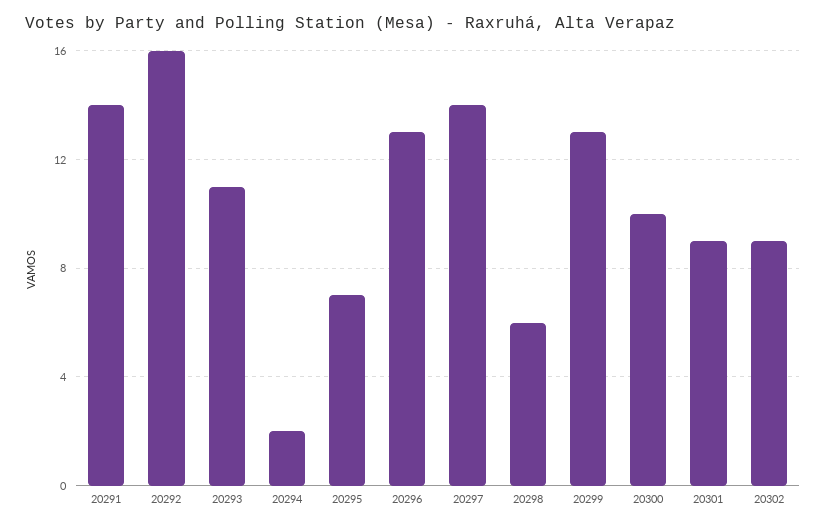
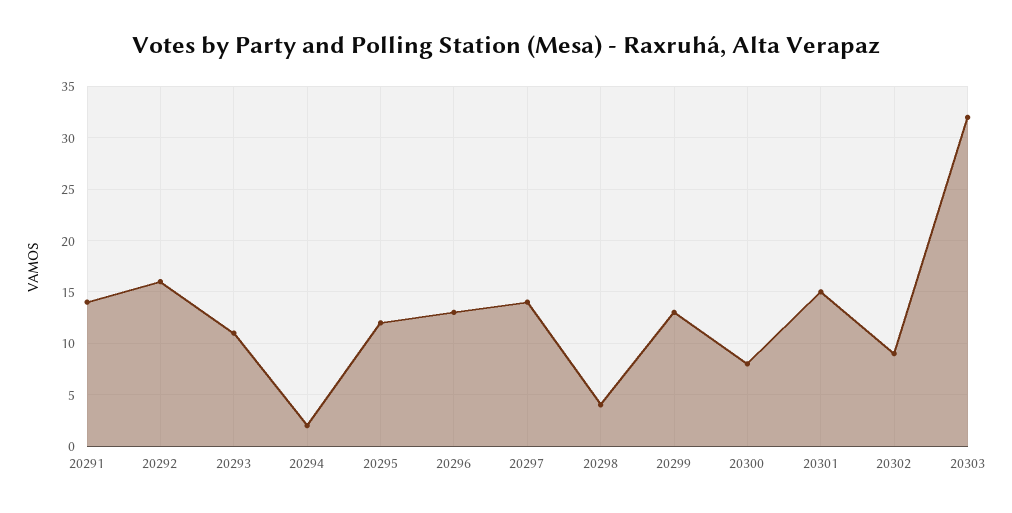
20295: 7 -> 12
20298: 6 -> 4
20300: 10 -> 8
20301: 9 -> 15
20303: none -> 32

